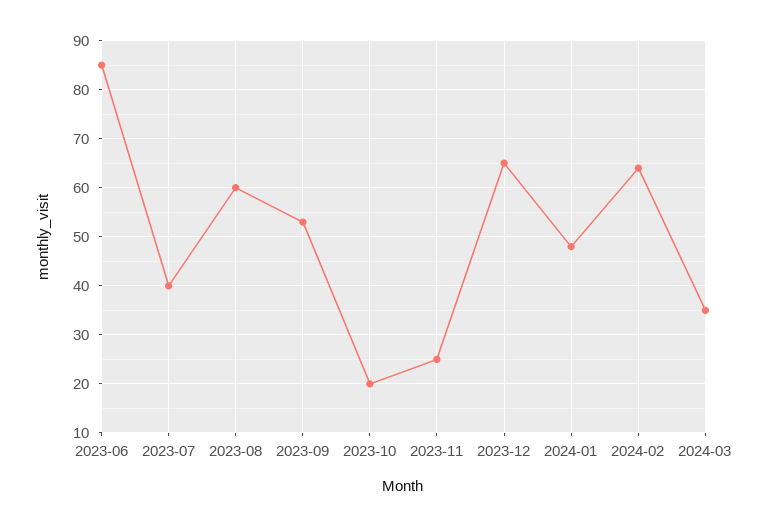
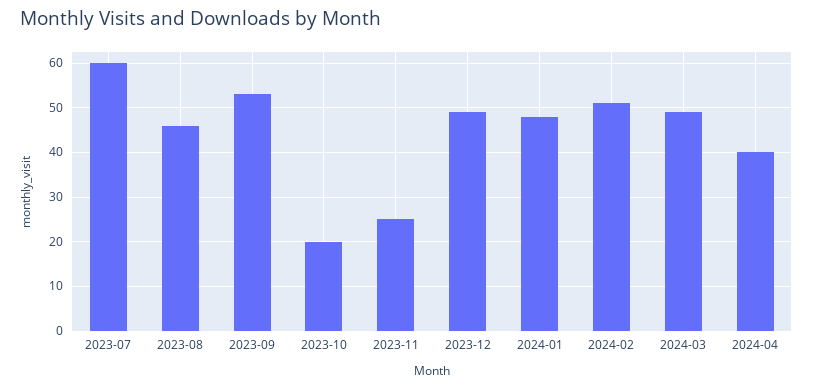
2023-06: 85 -> none
2023-07: 40 -> 60
2023-08: 60 -> 45
2023-12: 65 -> 50
2024-02: 65 -> 50
2024-03: 35 -> 50
2024-04: none -> 40

